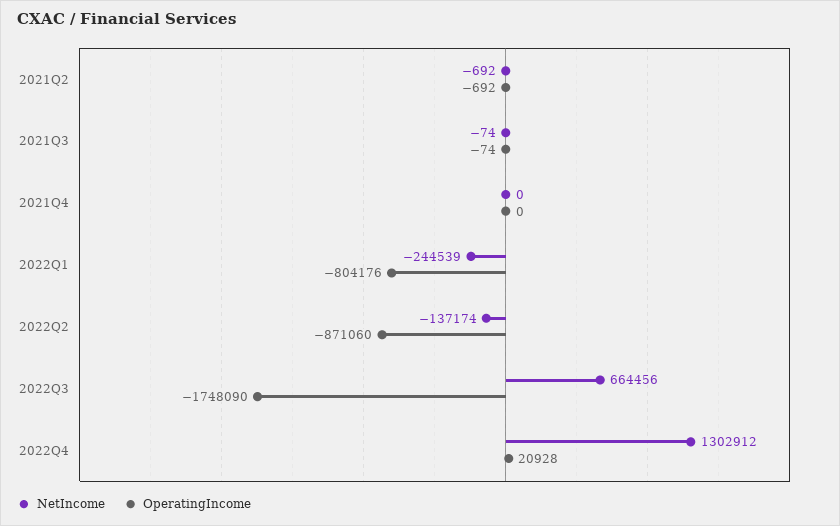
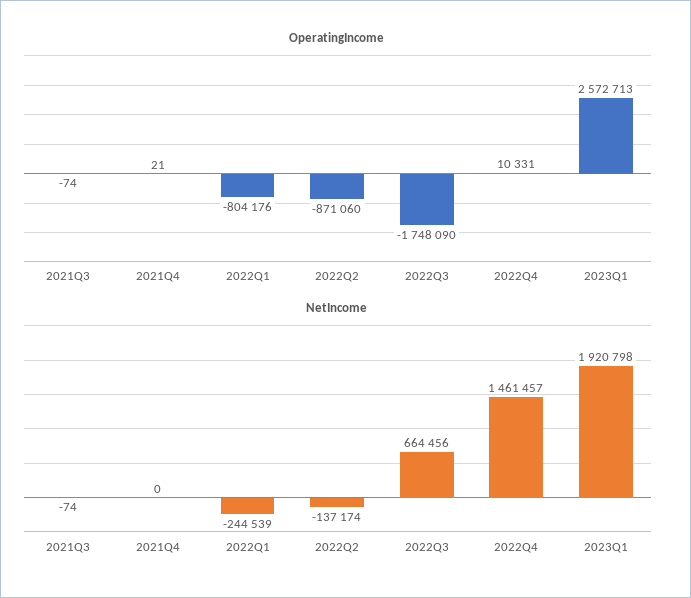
NetIncome, 2021Q2: -692 -> none
OperatingIncome, 2021Q2: -692 -> none
OperatingIncome, 2021Q4: 0 -> 21
NetIncome, 2022Q4: 1302912 -> 1461457
OperatingIncome, 2022Q4: 20928 -> 10331
OperatingIncome, 2023Q1: none -> 2572713
NetIncome, 2023Q1: none -> 1920798

